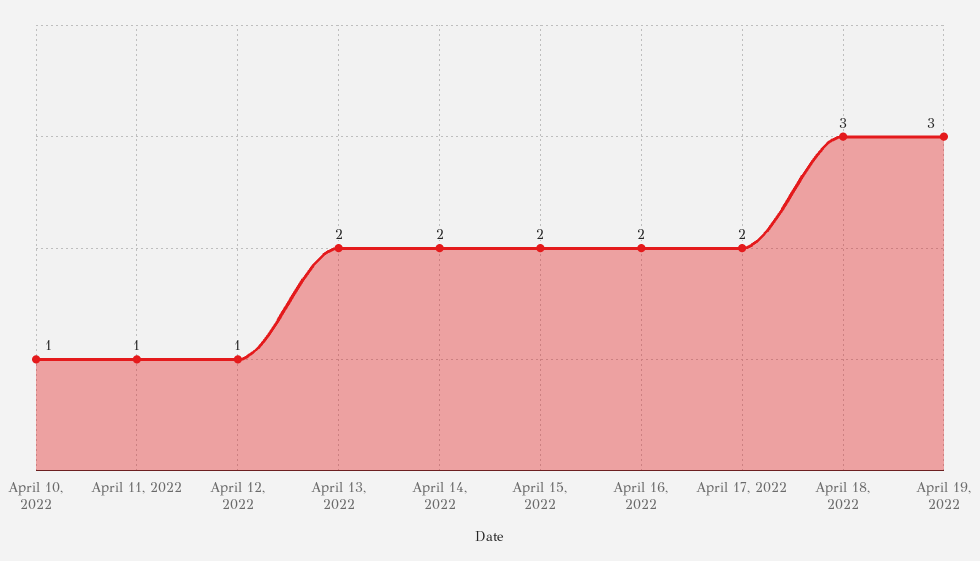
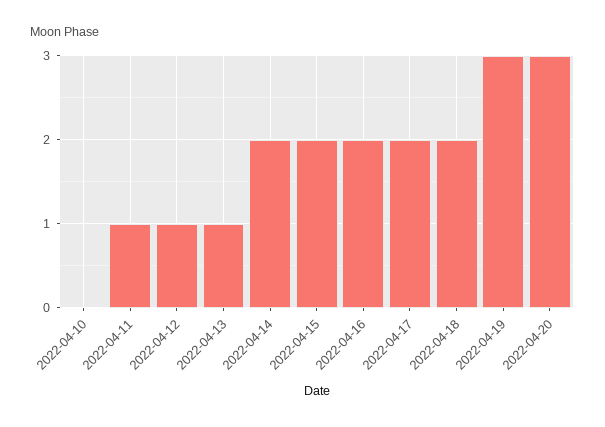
April 10, 2022: 1 -> 0
April 13, 2022: 2 -> 1
April 18, 2022: 3 -> 2
2022-04-20: none -> 3

